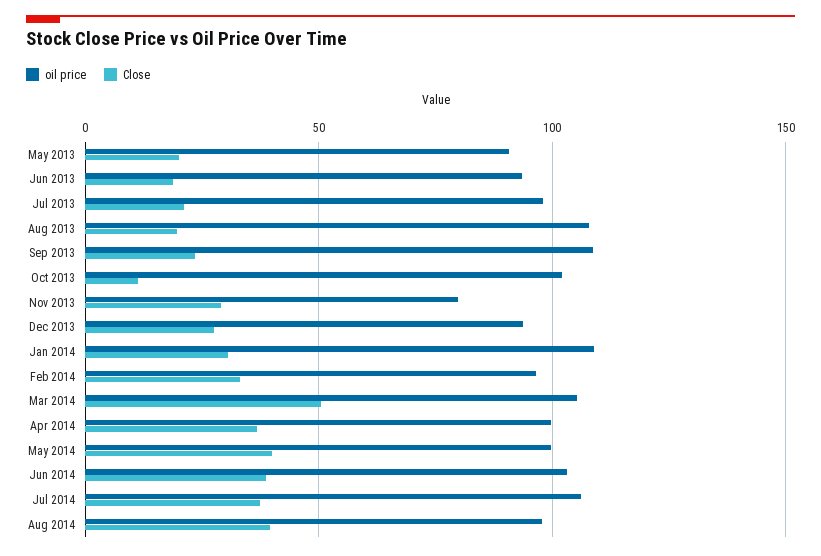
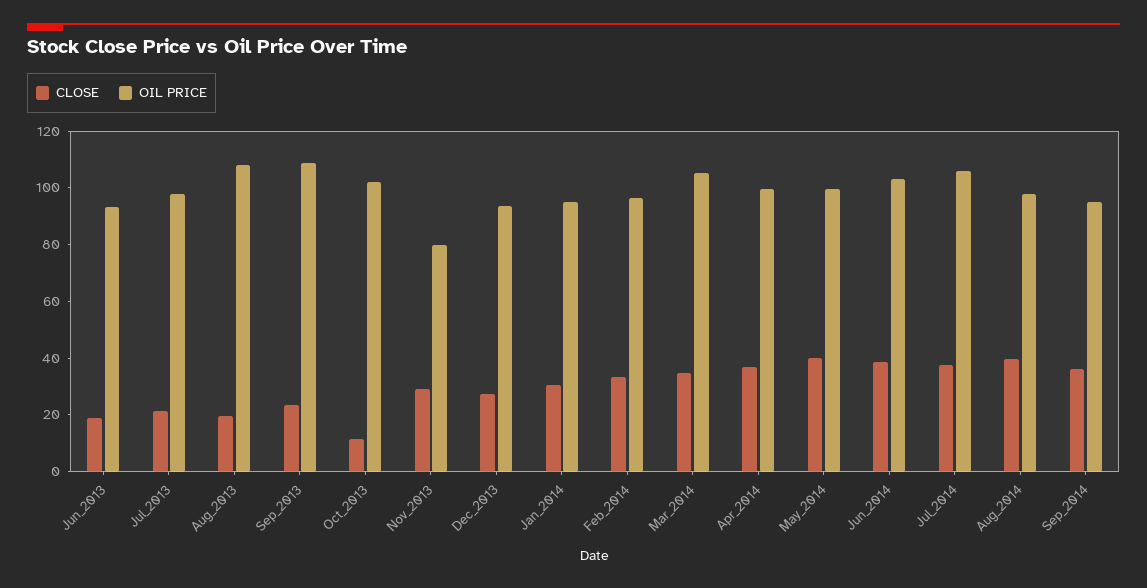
oil price, May 2013: 90 -> none
Close, May 2013: 20 -> none
oil price, Jan 2014: 110 -> 95
Close, Mar 2014: 50 -> 35
Close, Sep_2014: none -> 35
oil price, Sep_2014: none -> 95

